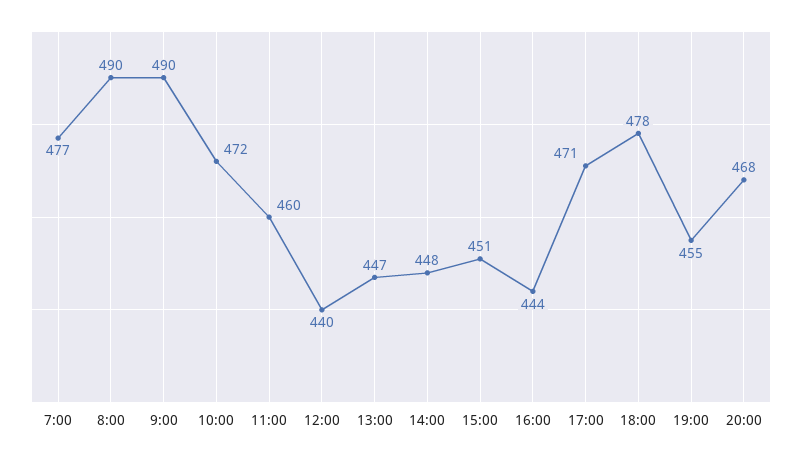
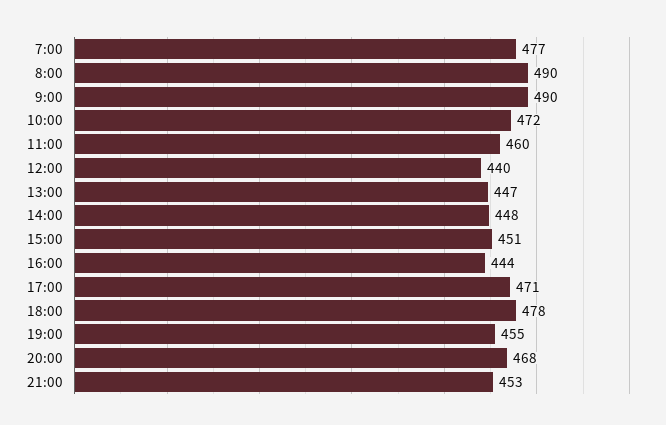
21:00: none -> 453

